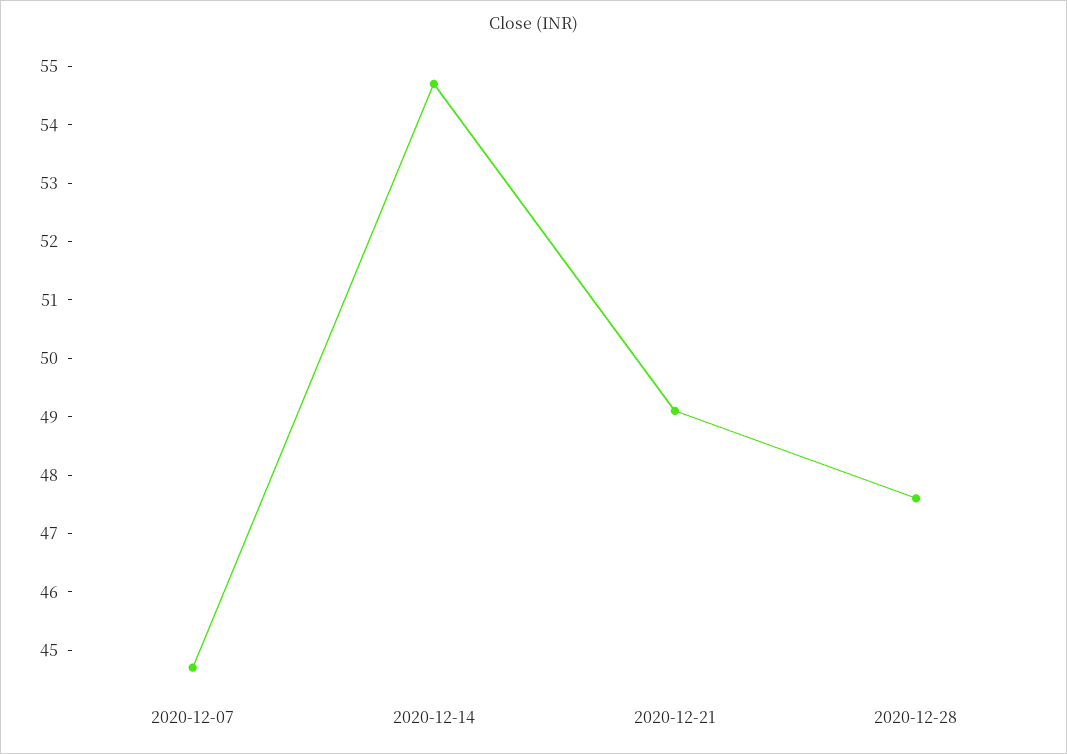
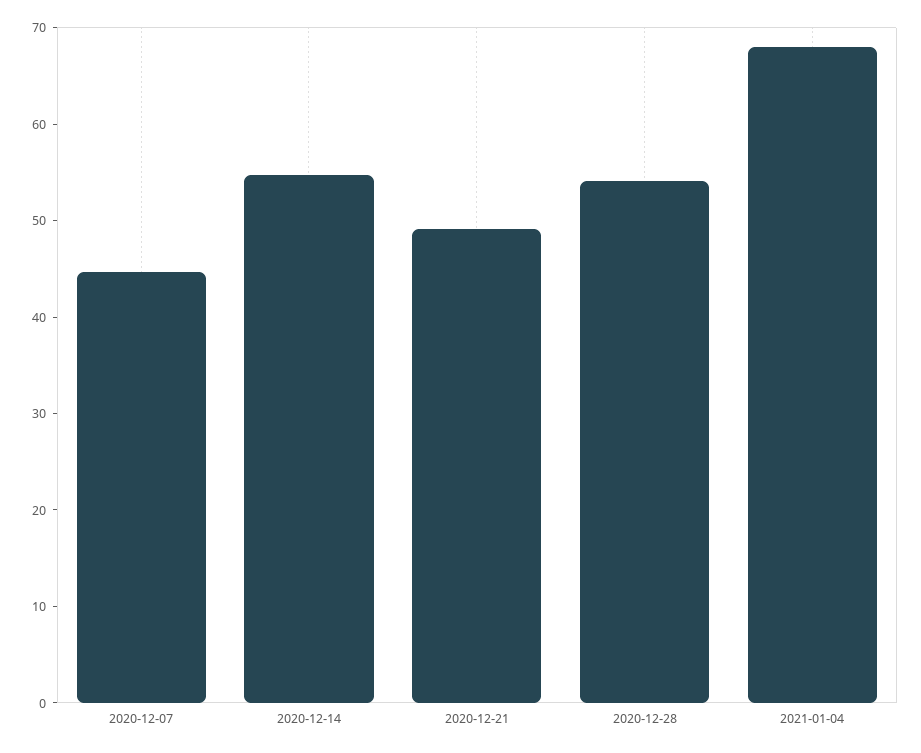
2020-12-28: 47.5 -> 54
2021-01-04: none -> 68

